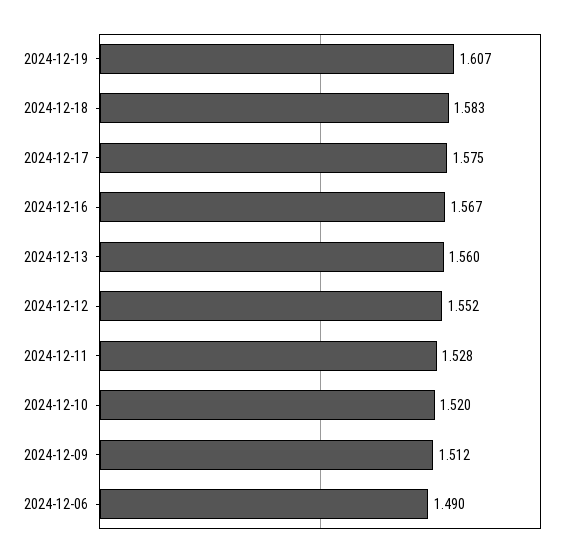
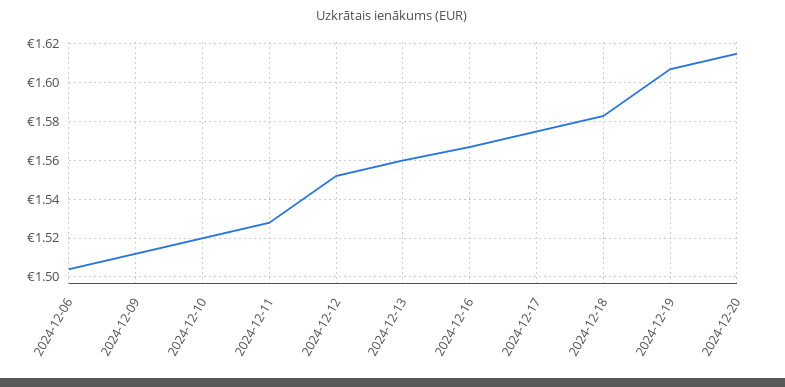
2024-12-06: 1.49 -> 1.505
2024-12-20: none -> 1.615

